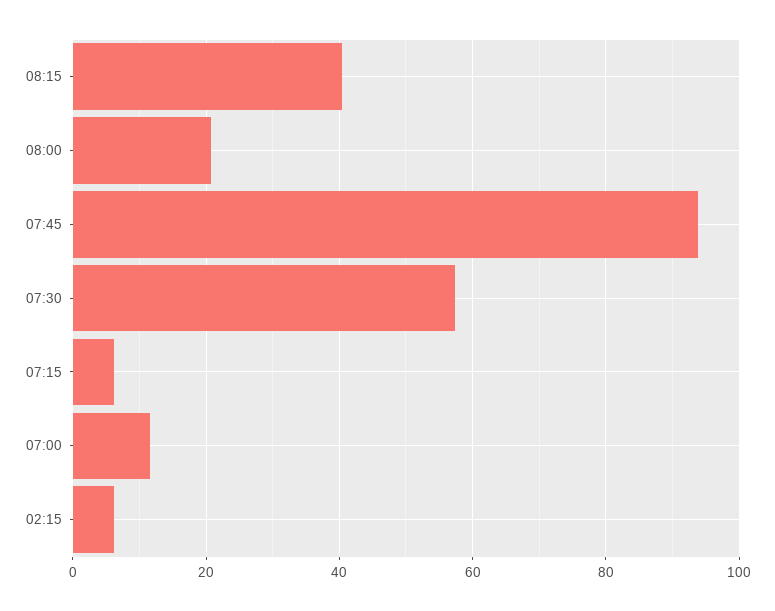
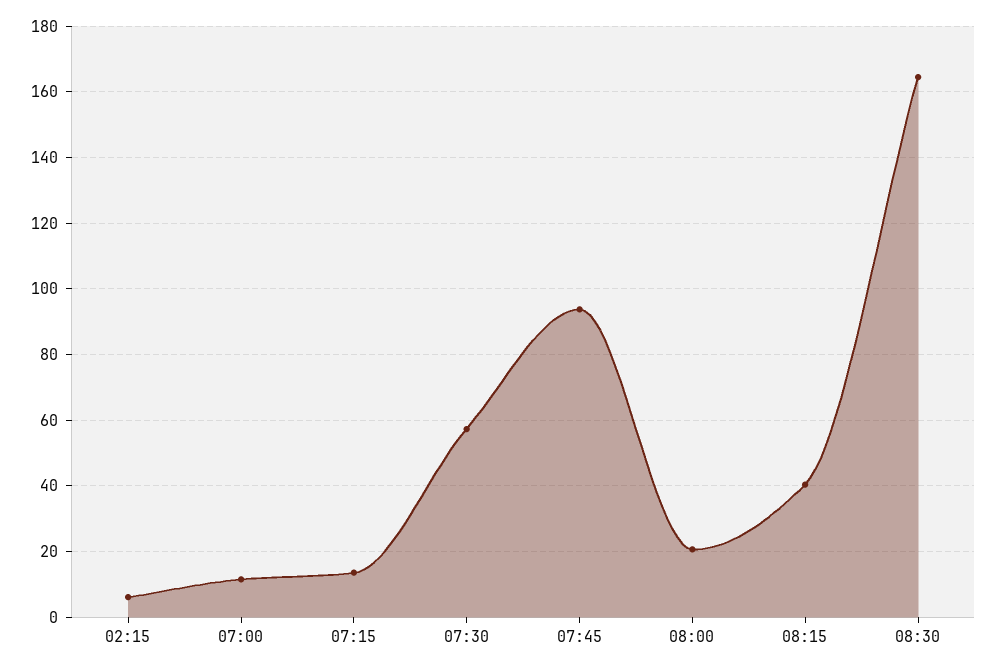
07:15: 6 -> 14
08:30: none -> 164

